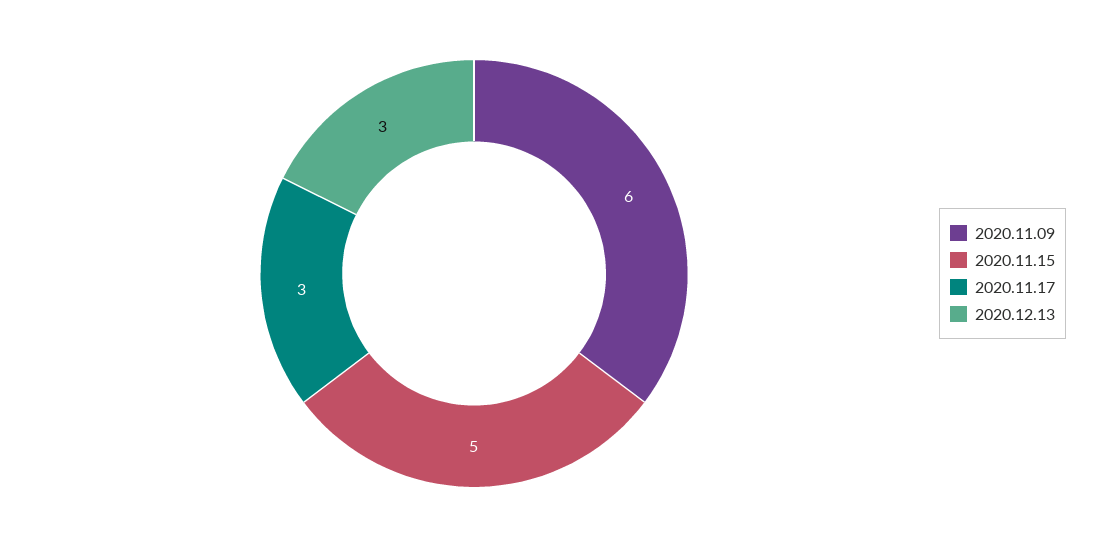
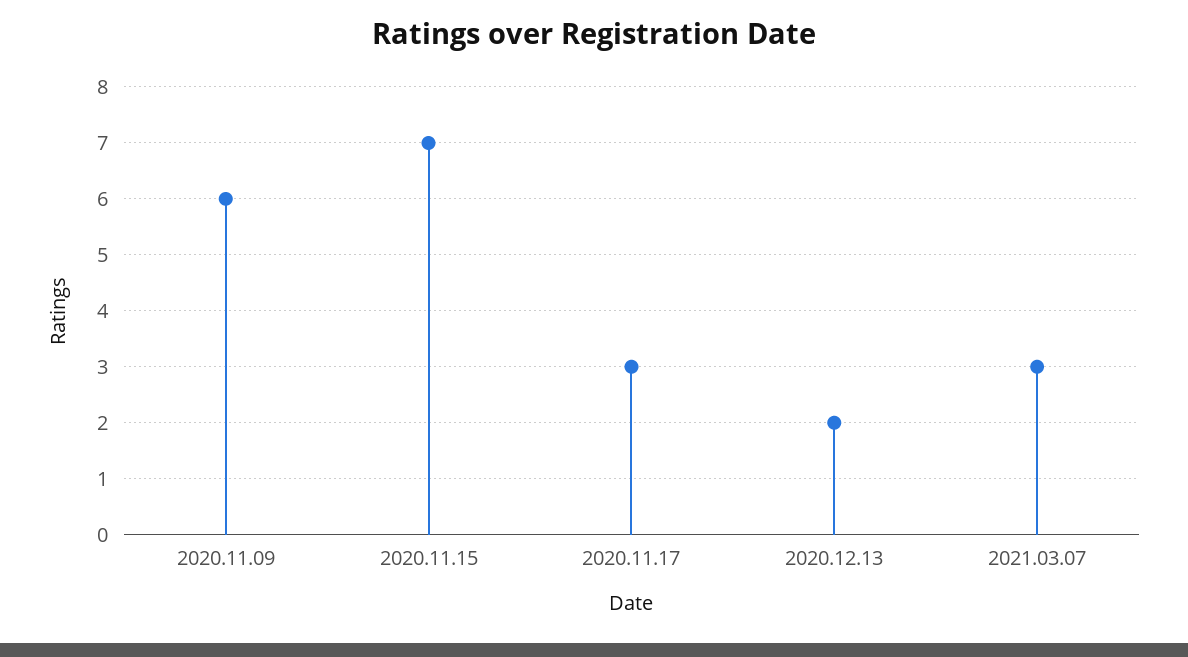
2020.11.15: 5 -> 7
2020.12.13: 3 -> 2
2021.03.07: none -> 3

